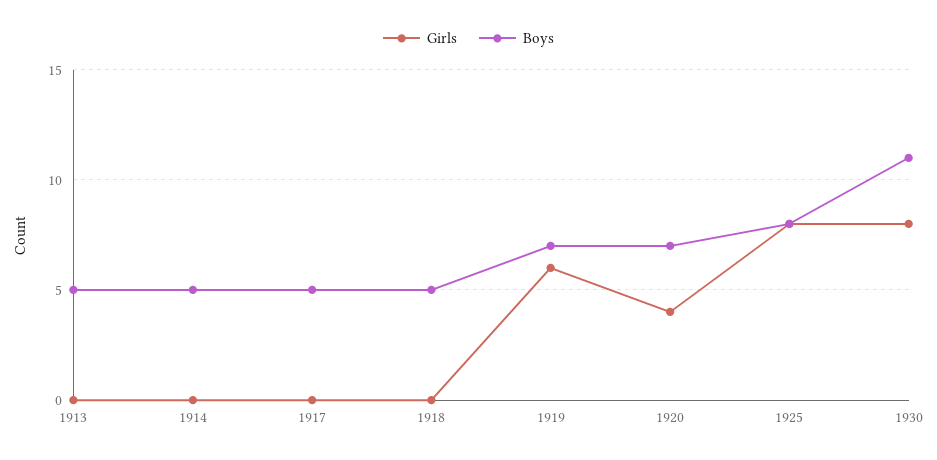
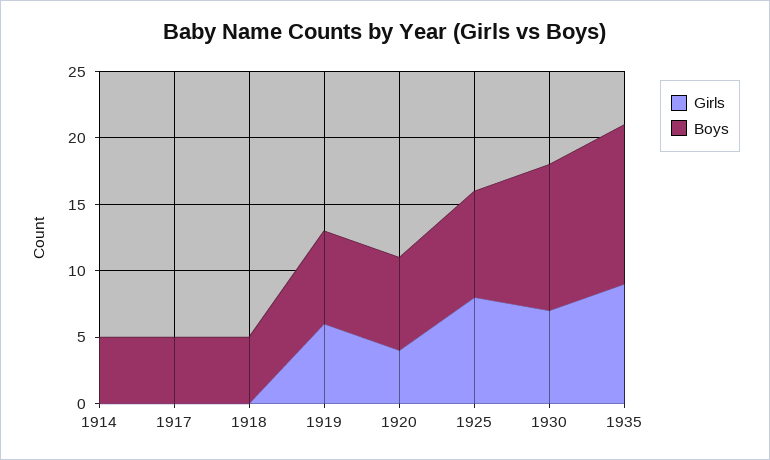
Girls, 1913: 0 -> none
Boys, 1913: 5 -> none
Girls, 1930: 8 -> 7
Girls, 1935: none -> 9
Boys, 1935: none -> 12

